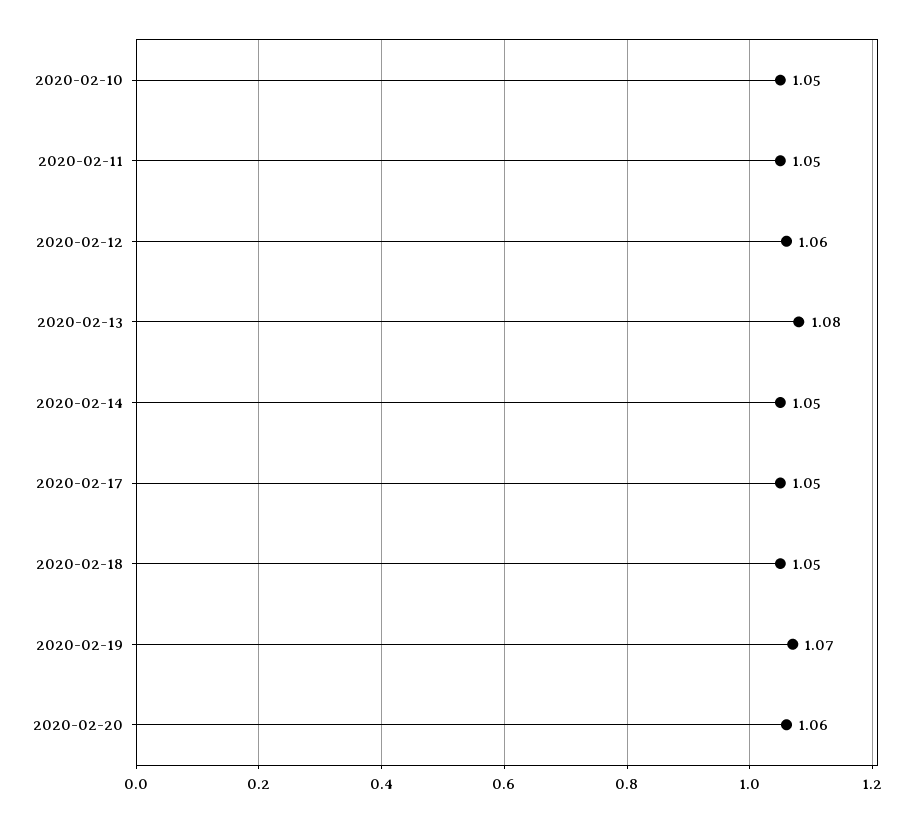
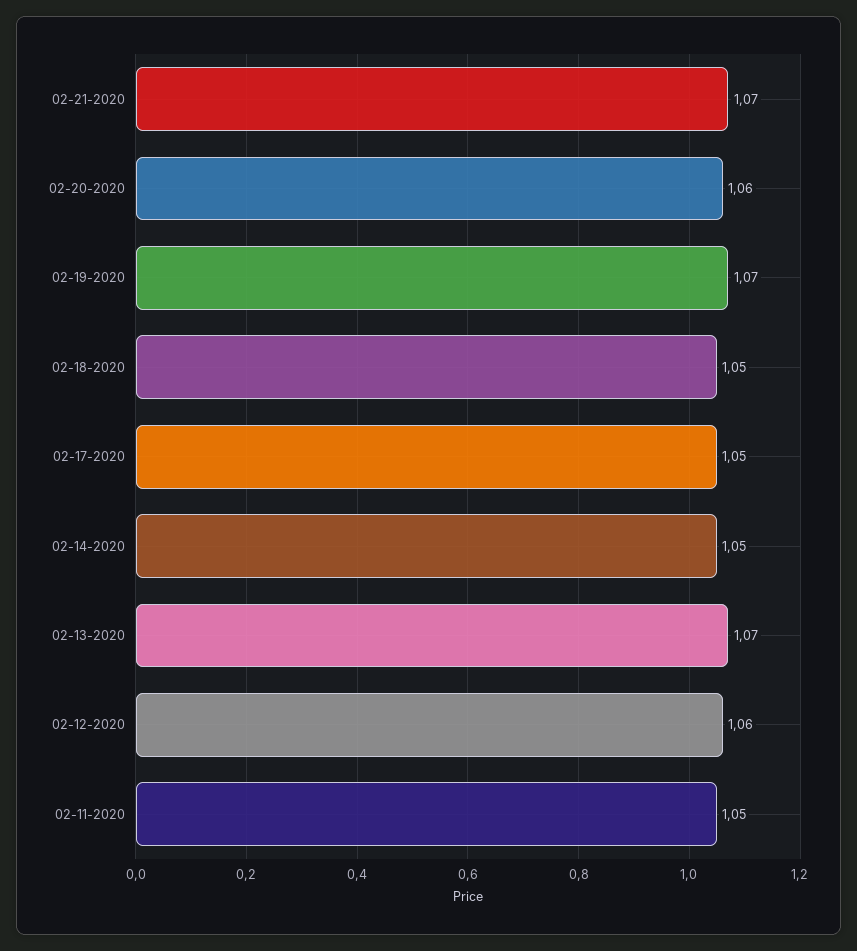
2020-02-10: 1.05 -> none
2020-02-13: 1.08 -> 1.07
02-21-2020: none -> 1.07

